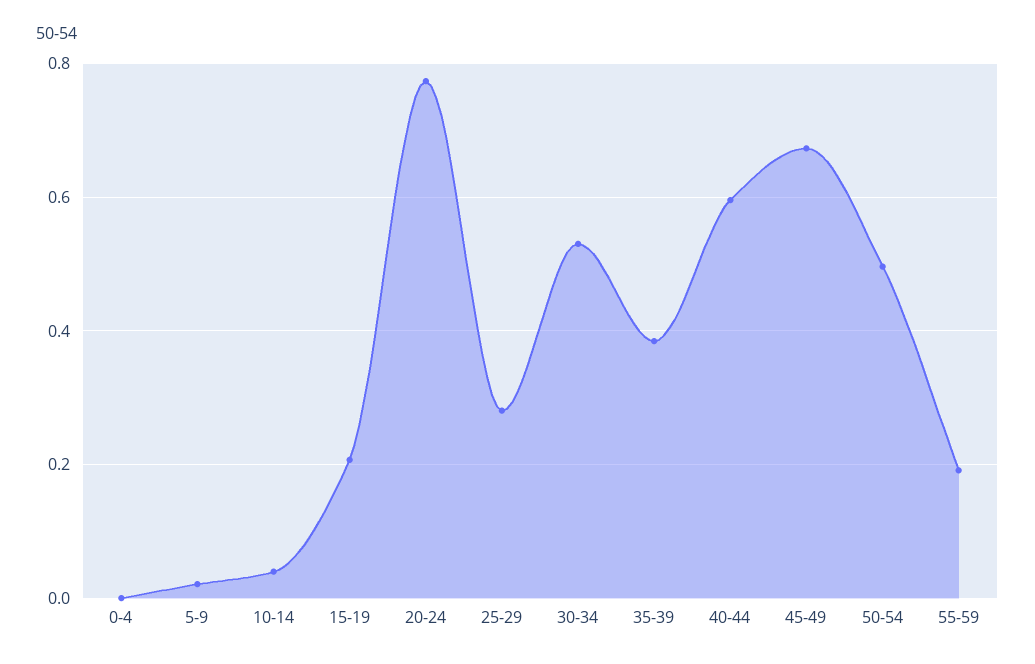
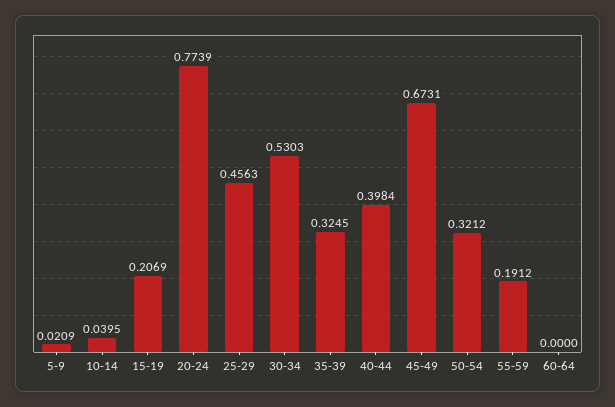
0-4: 0 -> none
25-29: 0.28 -> 0.4563
35-39: 0.38 -> 0.3245
40-44: 0.6 -> 0.3984
50-54: 0.5 -> 0.3212
60-64: none -> 0

